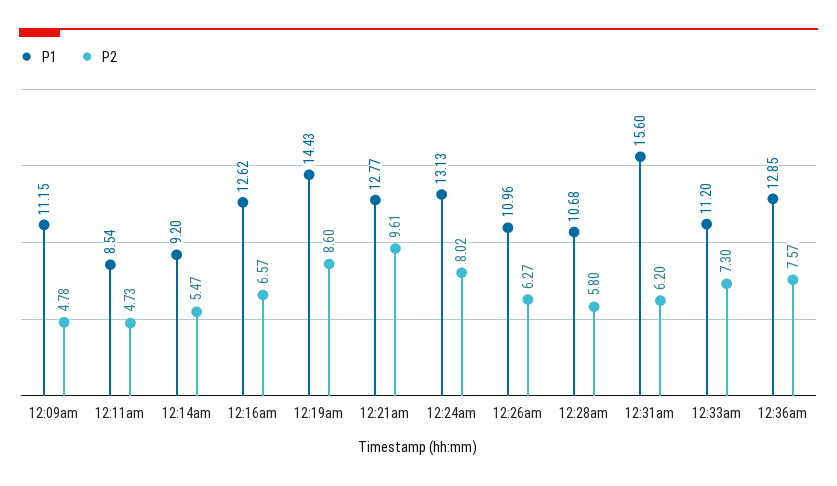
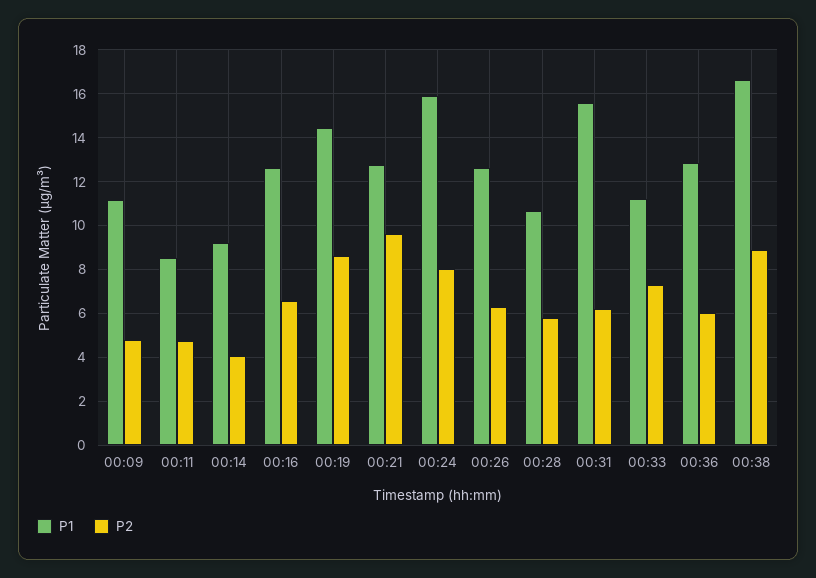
P2, 12:14am: 5.47 -> 4
P1, 12:24am: 13.13 -> 16
P1, 12:26am: 10.96 -> 12.5
P2, 12:36am: 7.57 -> 6
P1, 00:38: none -> 16.5
P2, 00:38: none -> 9

